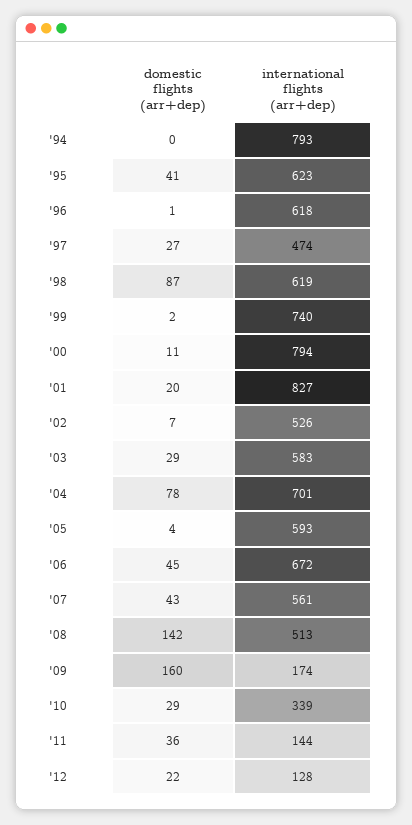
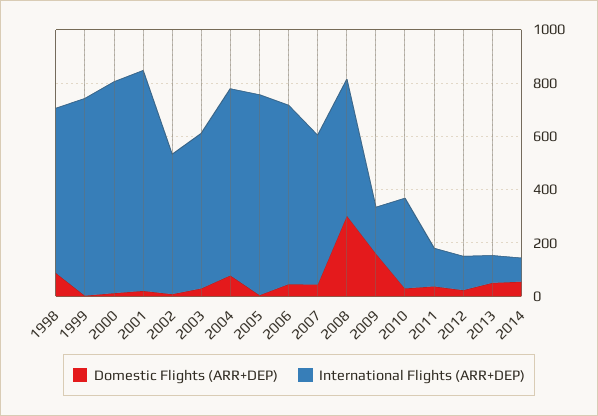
domestic flights (arr+dep), '94: 0 -> none
international flights (arr+dep), '94: 793 -> none
domestic flights (arr+dep), '95: 41 -> none
international flights (arr+dep), '95: 623 -> none
domestic flights (arr+dep), '96: 1 -> none
international flights (arr+dep), '96: 618 -> none
domestic flights (arr+dep), '97: 27 -> none
international flights (arr+dep), '97: 474 -> none
international flights (arr+dep), '05: 593 -> 750
domestic flights (arr+dep), '08: 142 -> 300
domestic flights (arr+dep), 2013: none -> 50
international flights (arr+dep), 2013: none -> 100
domestic flights (arr+dep), 2014: none -> 50
international flights (arr+dep), 2014: none -> 100

